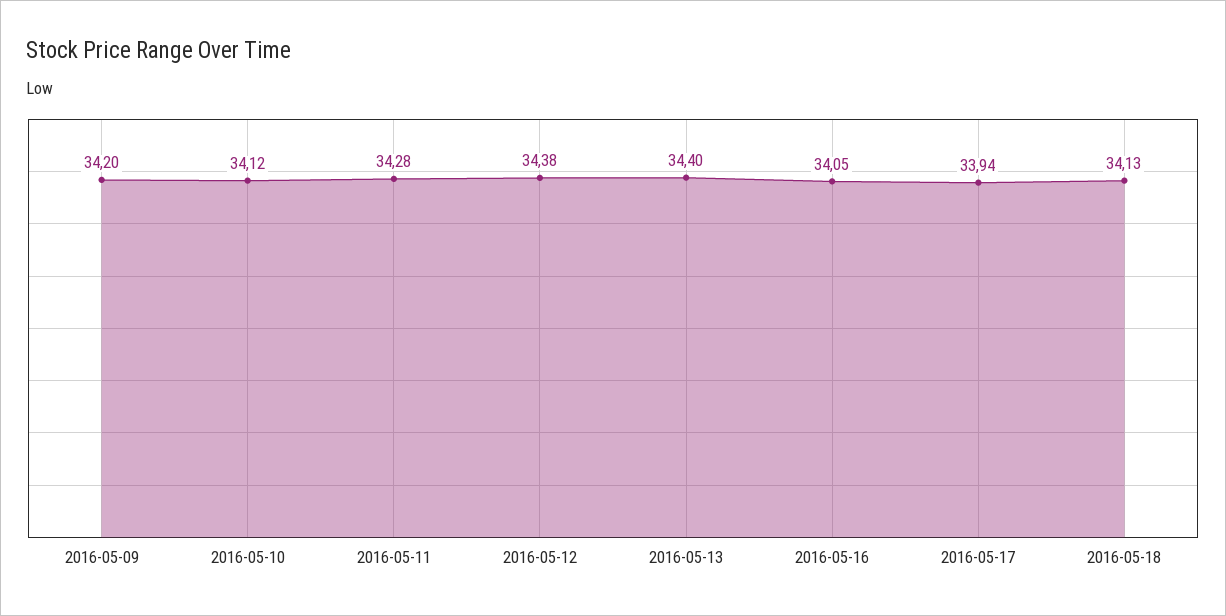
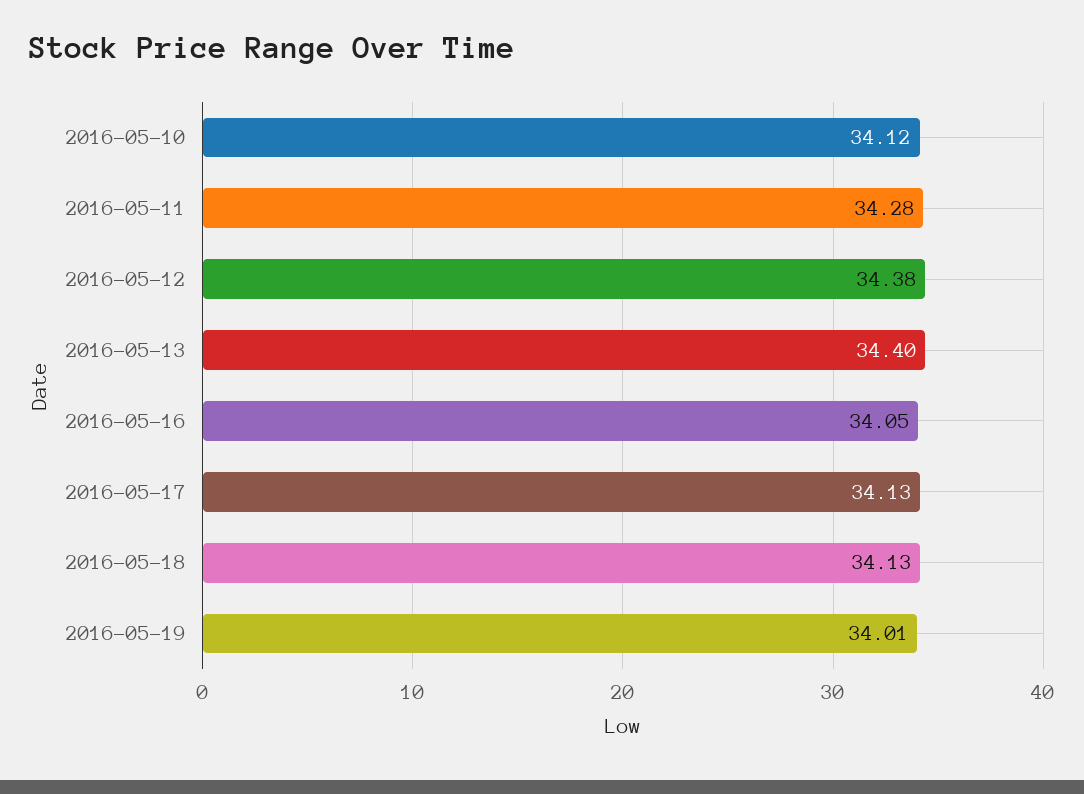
2016-05-09: 34.2 -> none
2016-05-17: 33.94 -> 34.13
2016-05-19: none -> 34.01

